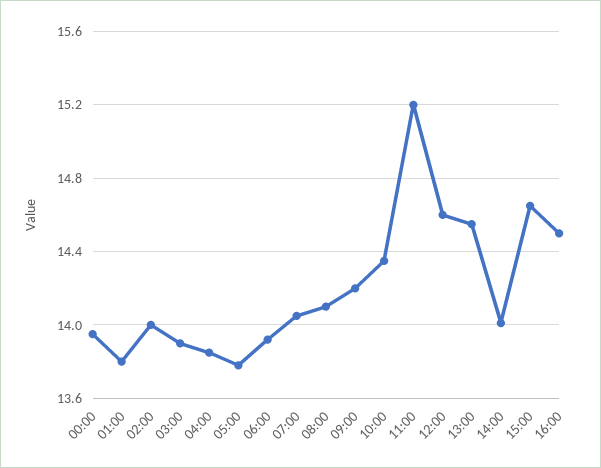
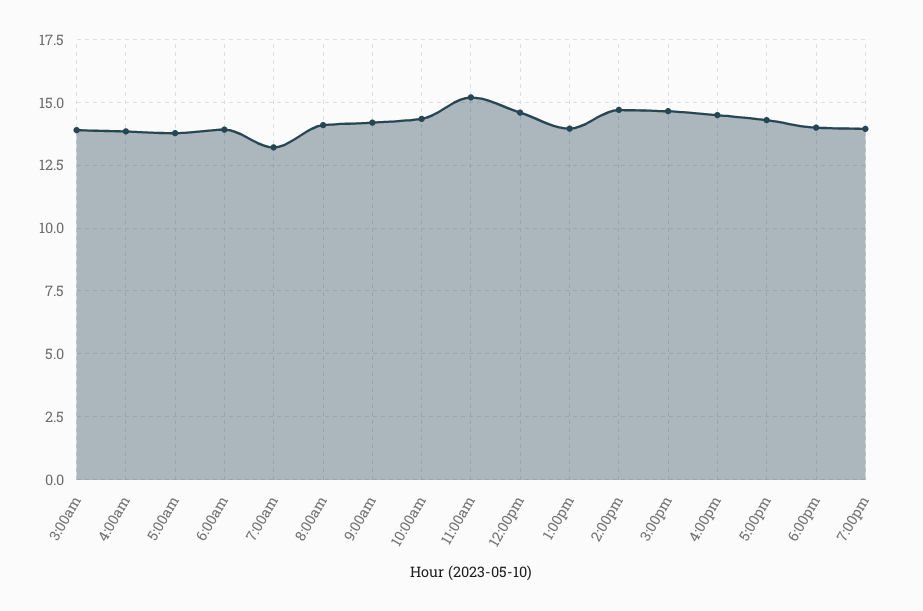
00:00: 13.95 -> none
01:00: 13.8 -> none
02:00: 14 -> none
07:00: 14.05 -> 13.25
13:00: 14.55 -> 14
14:00: 14 -> 14.75
5:00pm: none -> 14.25
6:00pm: none -> 14
7:00pm: none -> 14

